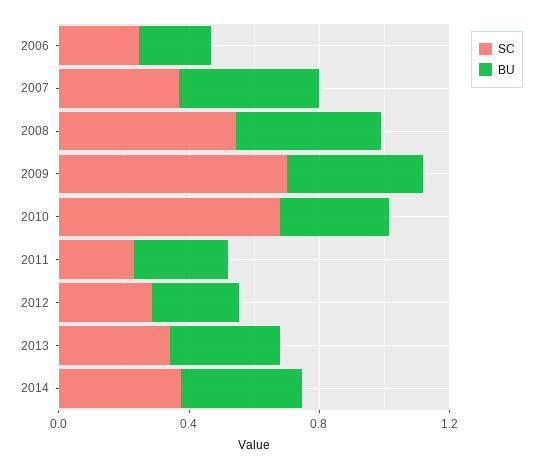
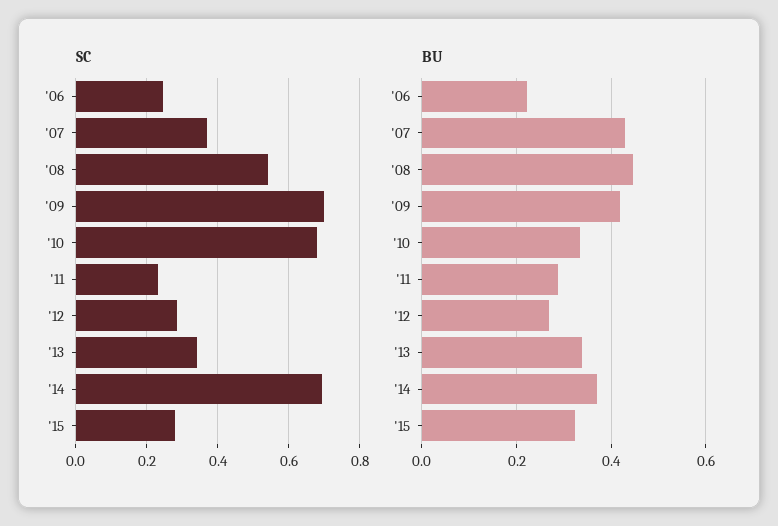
SC, 2014: 0.4 -> 0.7
SC, '15: none -> 0.28
BU, '15: none -> 0.32

